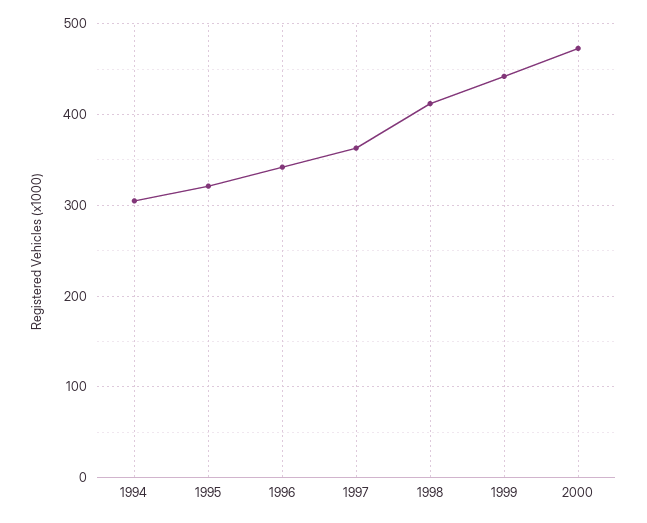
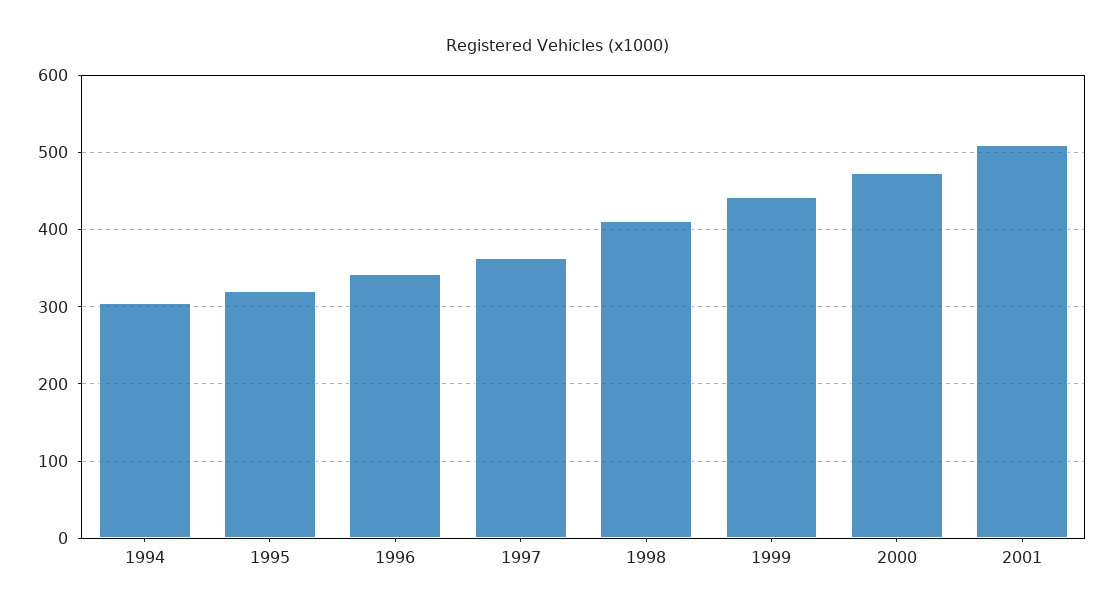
2001: none -> 510

